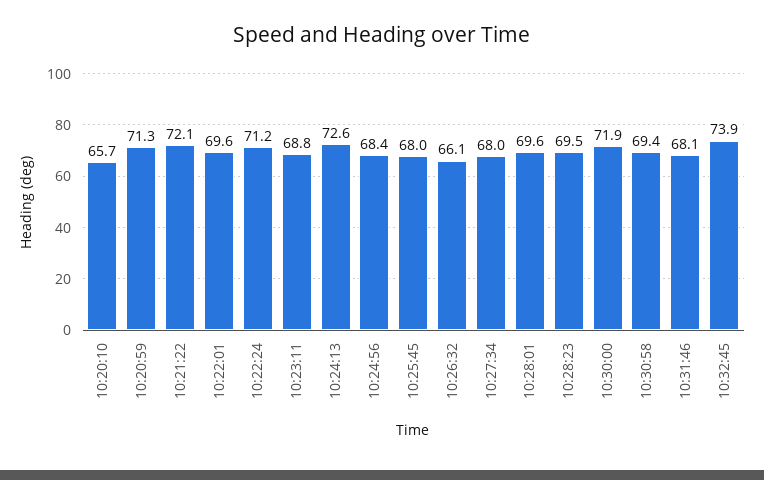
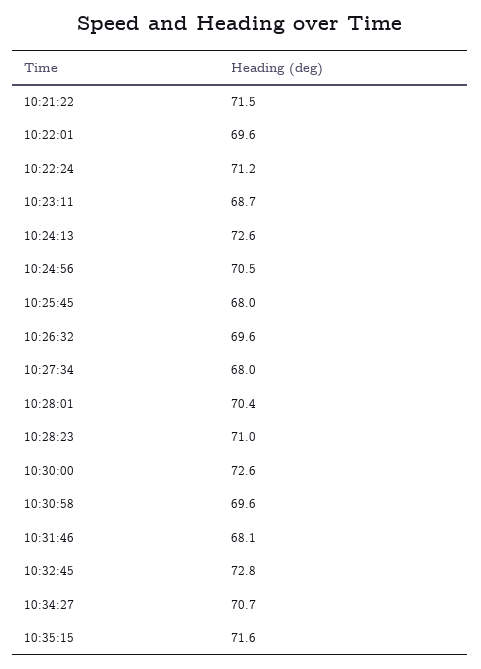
10:20:10: 65.7 -> none
10:20:59: 71.3 -> none
10:21:22: 72.1 -> 71.5
10:23:11: 68.8 -> 68.7
10:24:56: 68.4 -> 70.5
10:26:32: 66.1 -> 69.6
10:28:01: 69.6 -> 70.4
10:28:23: 69.5 -> 71
10:30:00: 71.9 -> 72.6
10:30:58: 69.4 -> 69.6
10:32:45: 73.9 -> 72.8
10:34:27: none -> 70.7
10:35:15: none -> 71.6

